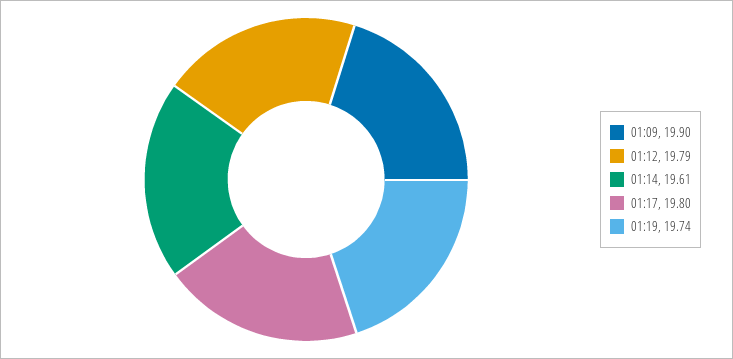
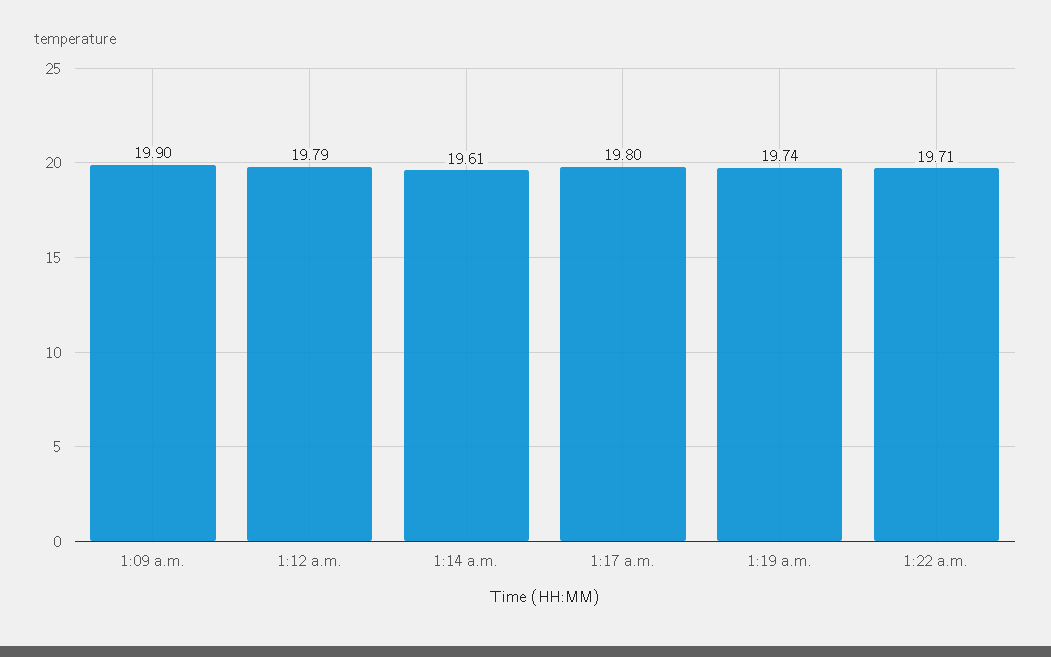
1:22 a.m.: none -> 19.71

